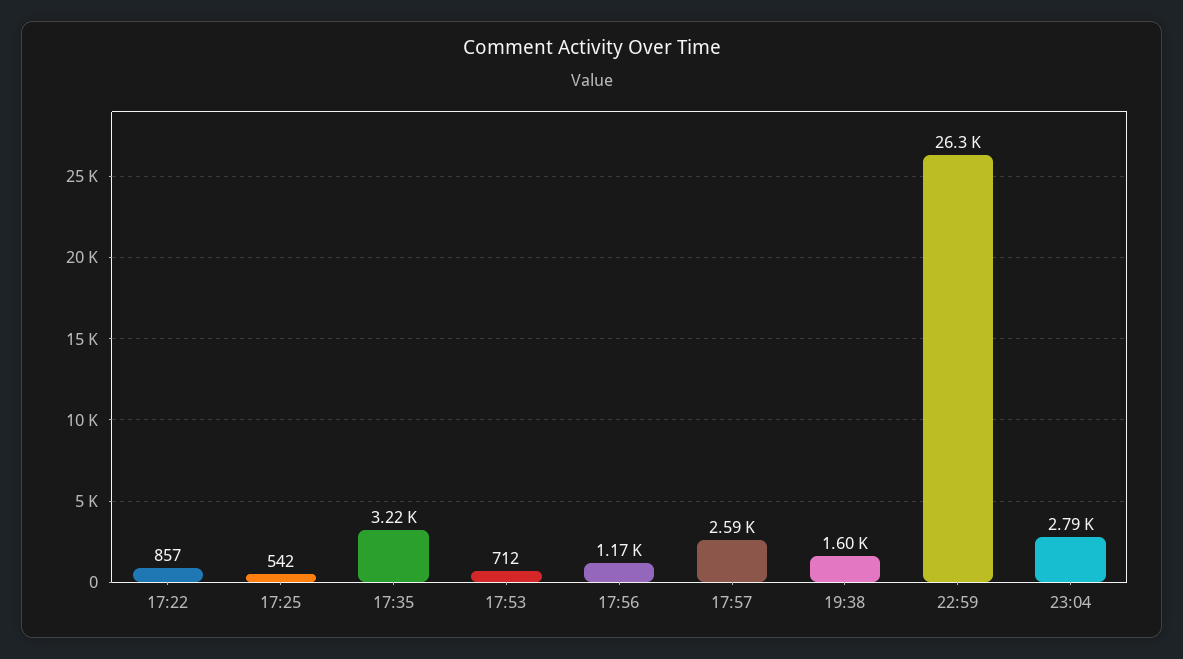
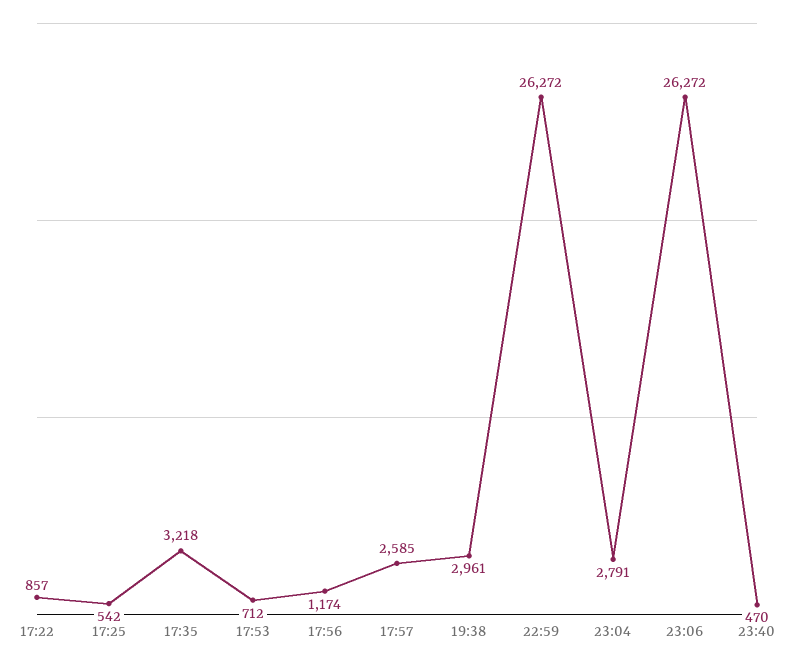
19:38: 1600 -> 2961
23:06: none -> 26272
23:40: none -> 470

